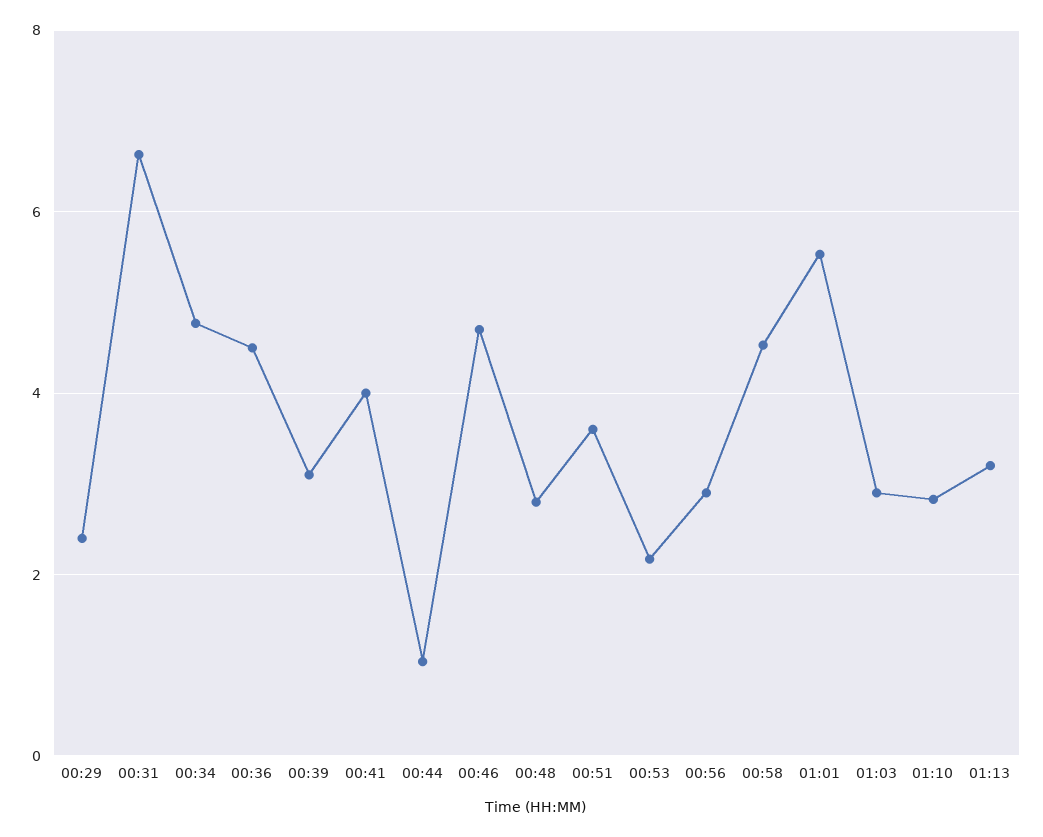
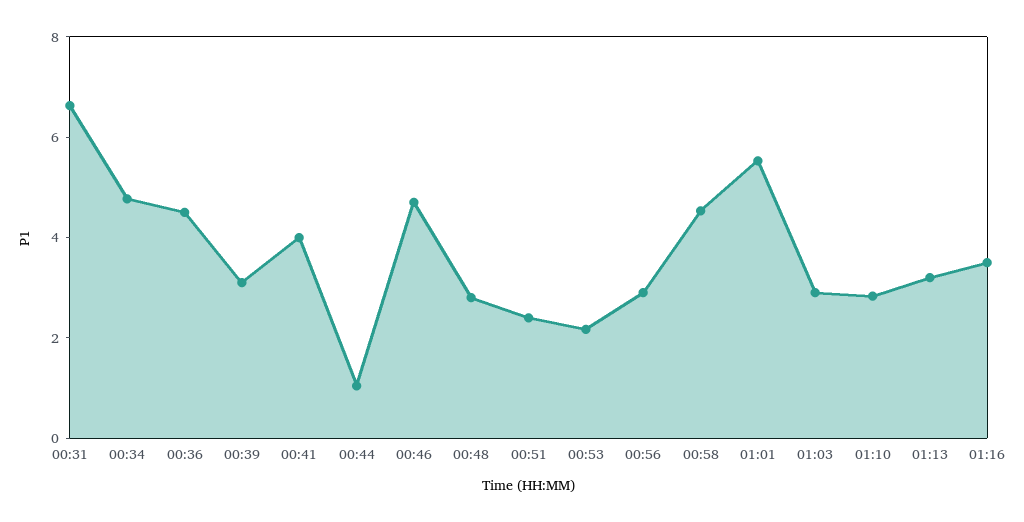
00:29: 2.4 -> none
00:51: 3.6 -> 2.5
01:16: none -> 3.5

